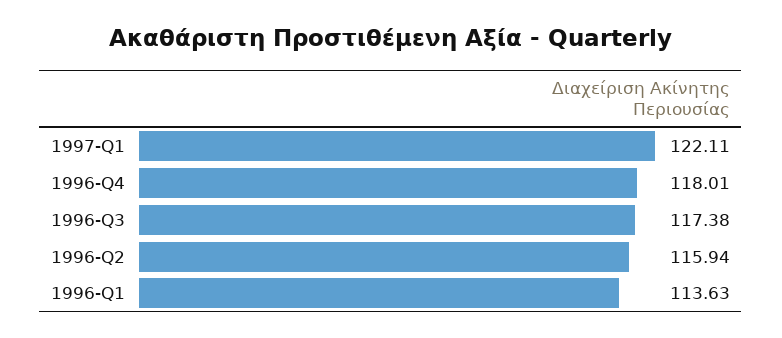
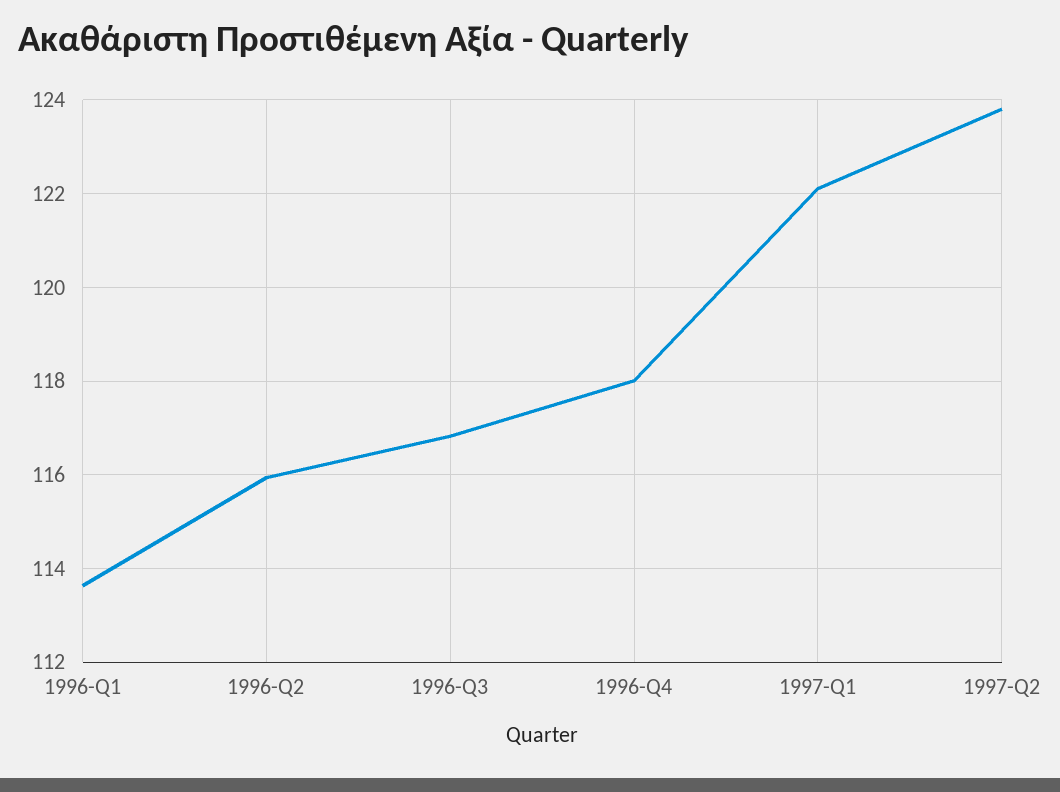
1996-Q3: 117.38 -> 116.8
1997-Q2: none -> 123.8

